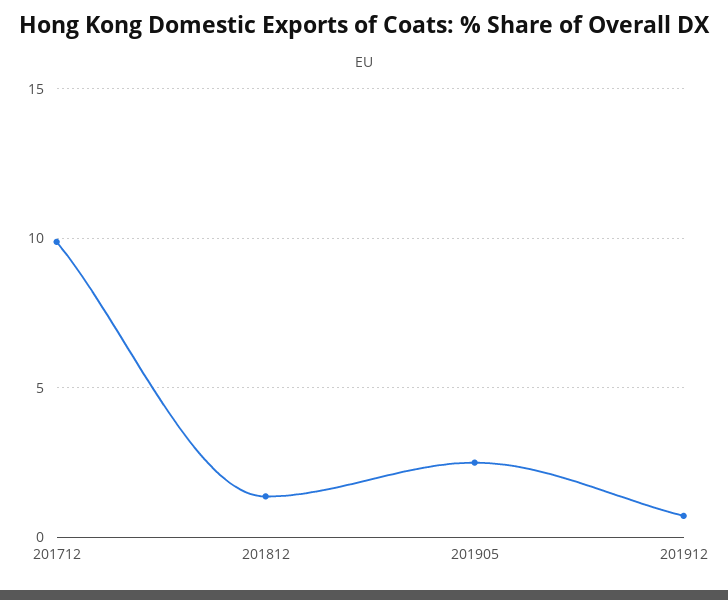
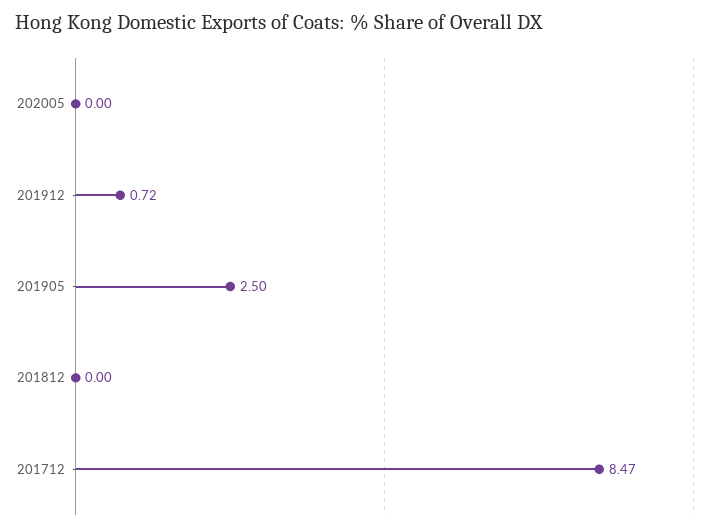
201712: 10 -> 8.47
201812: 1.5 -> 0
202005: none -> 0

